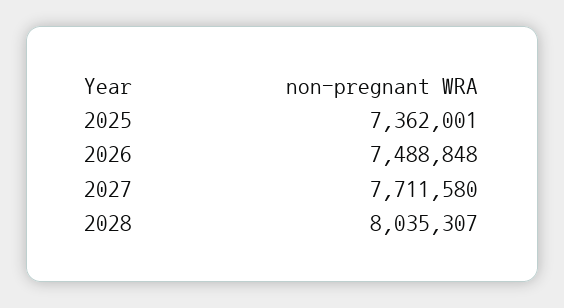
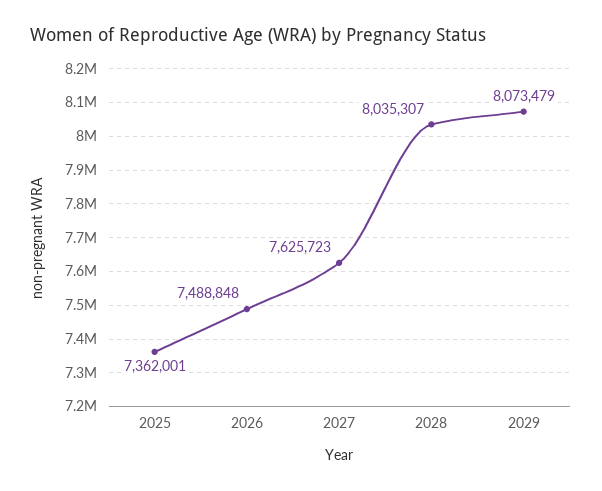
2027: 7711580 -> 7625723
2029: none -> 8073479

